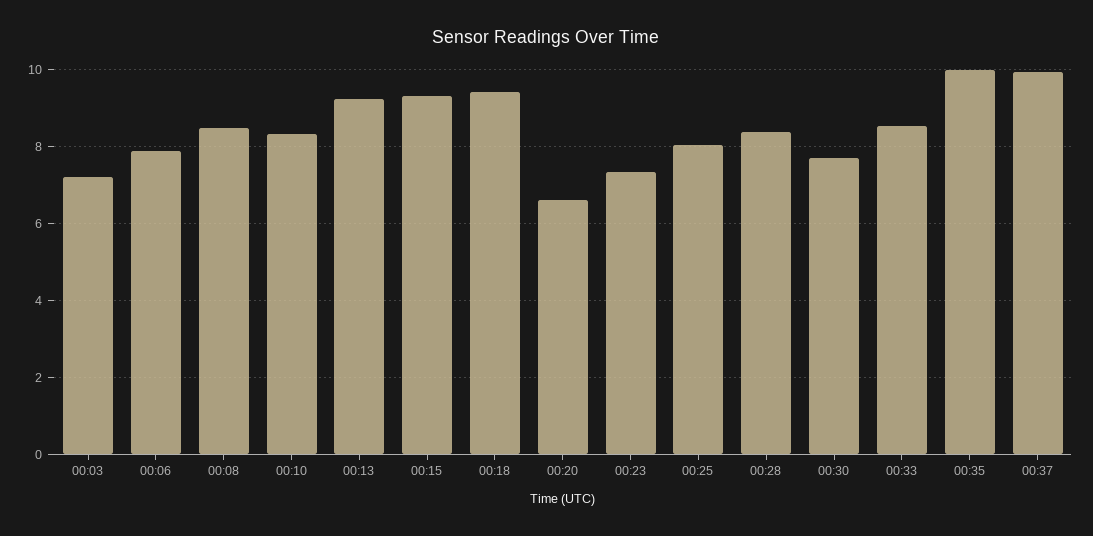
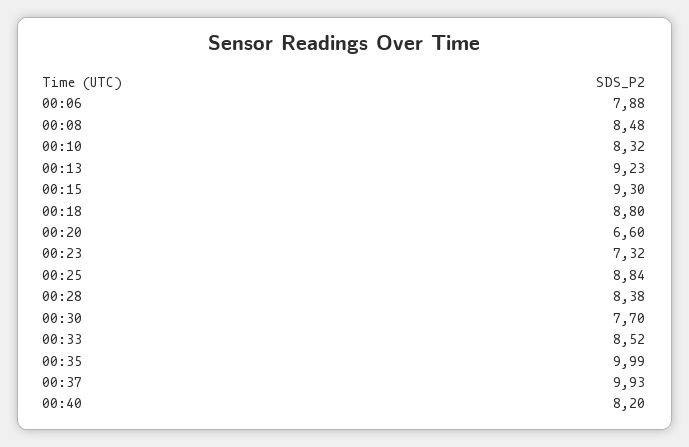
00:03: 7.2 -> none
00:18: 9.4 -> 8.8
00:25: 8 -> 8.84
00:40: none -> 8.2

